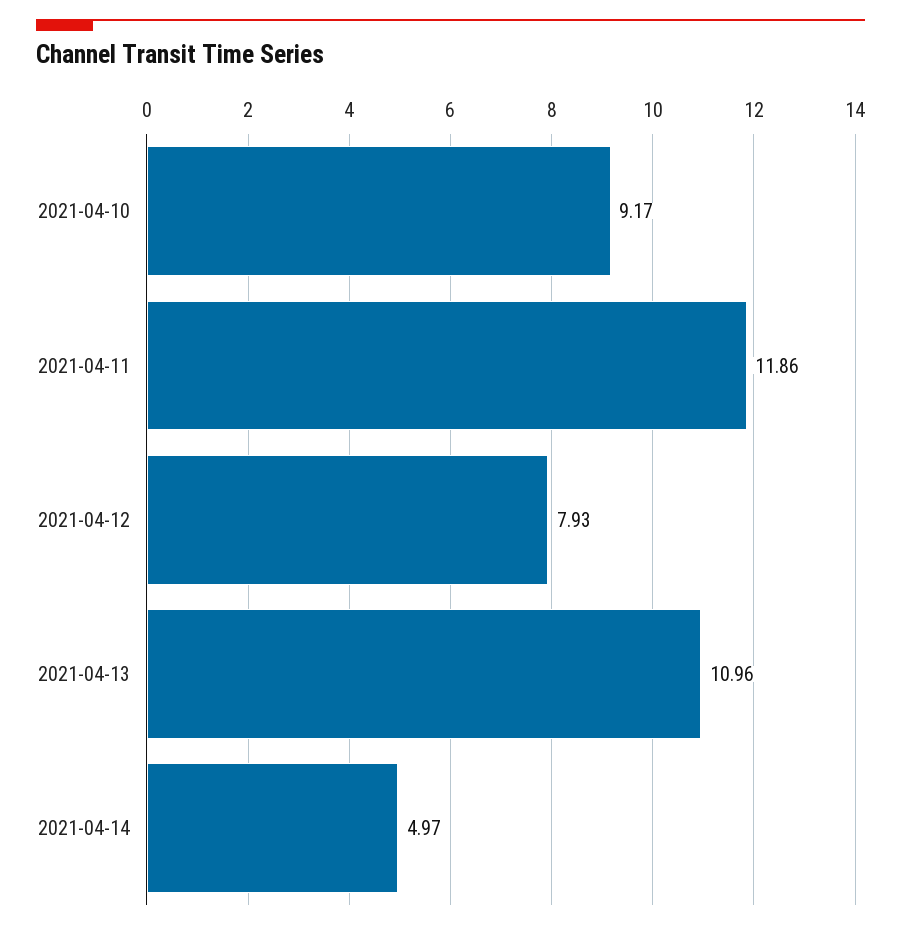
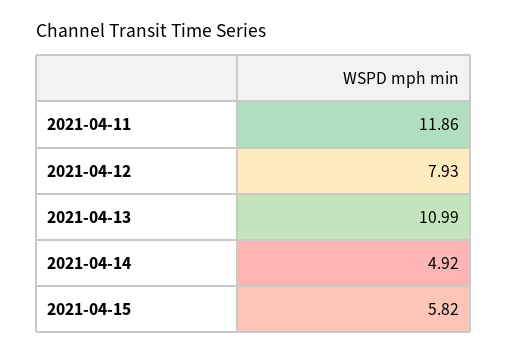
2021-04-10: 9.17 -> none
2021-04-13: 10.96 -> 10.99
2021-04-14: 4.97 -> 4.92
2021-04-15: none -> 5.82

